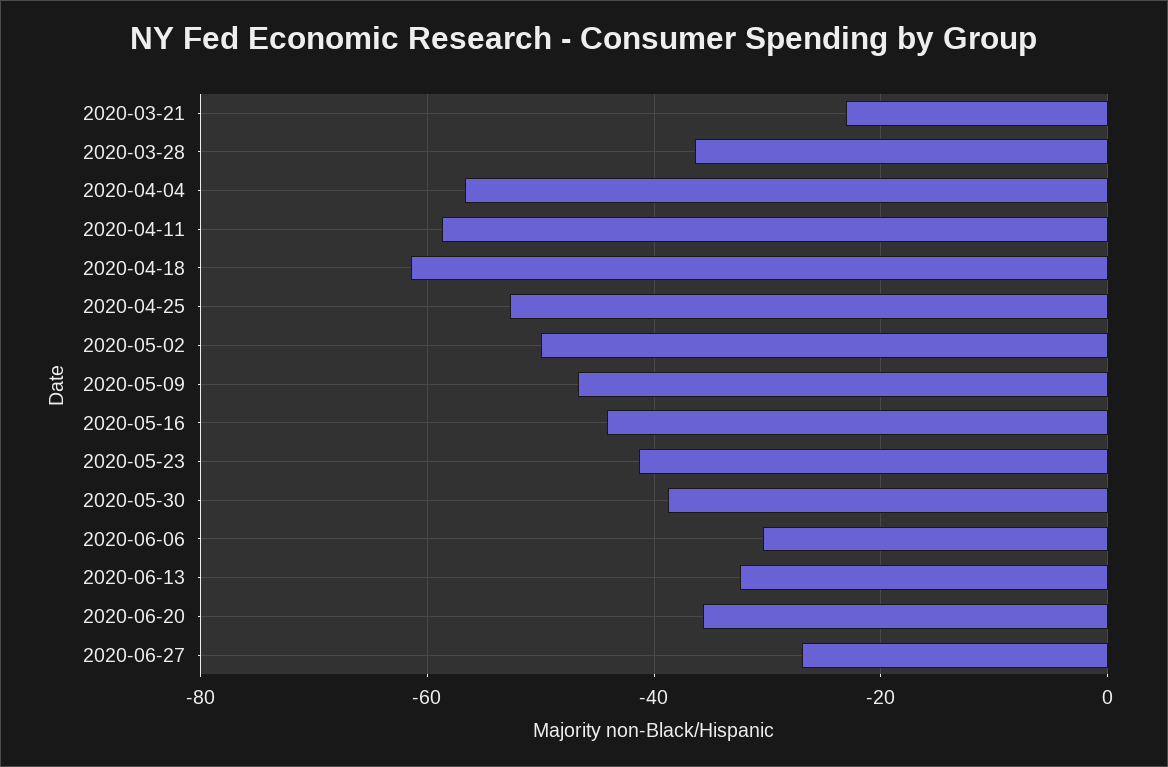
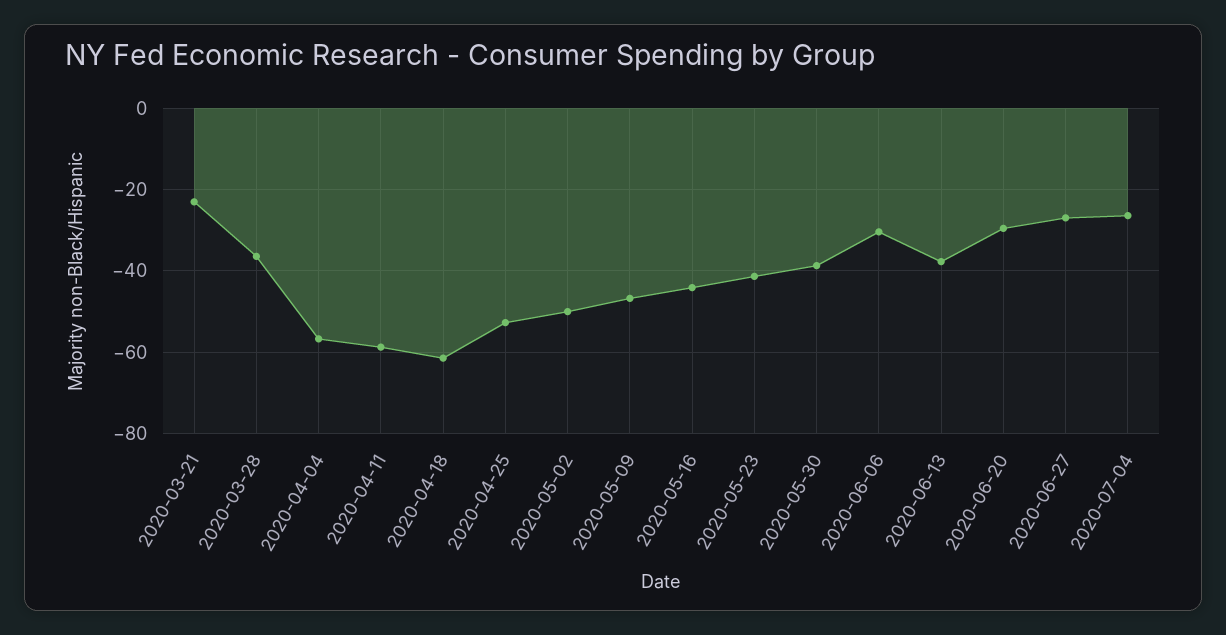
2020-06-13: -32 -> -38
2020-06-20: -36 -> -30
2020-07-04: none -> -26

